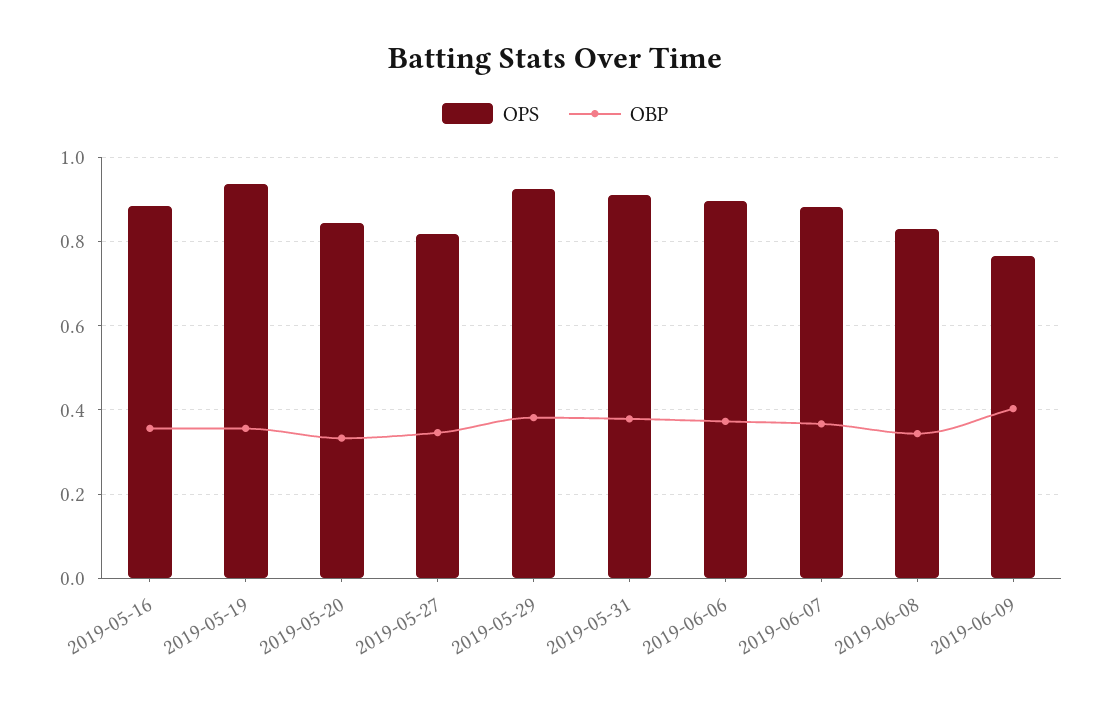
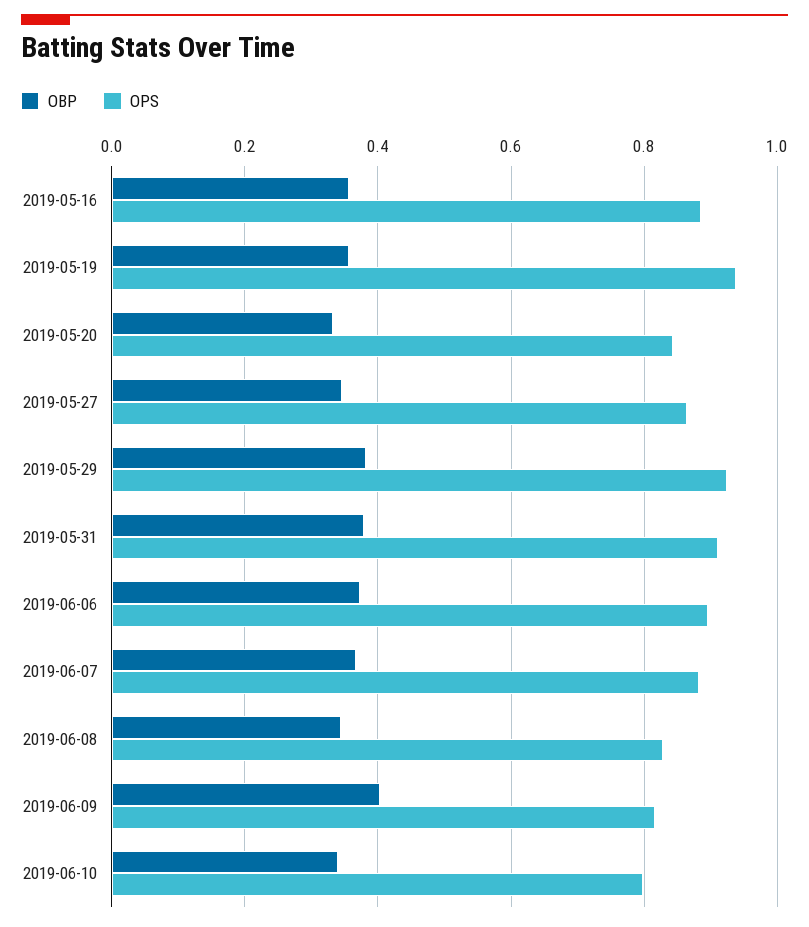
OPS, 2019-05-27: 0.82 -> 0.86
OPS, 2019-06-09: 0.76 -> 0.82
OBP, 2019-06-10: none -> 0.34
OPS, 2019-06-10: none -> 0.8

